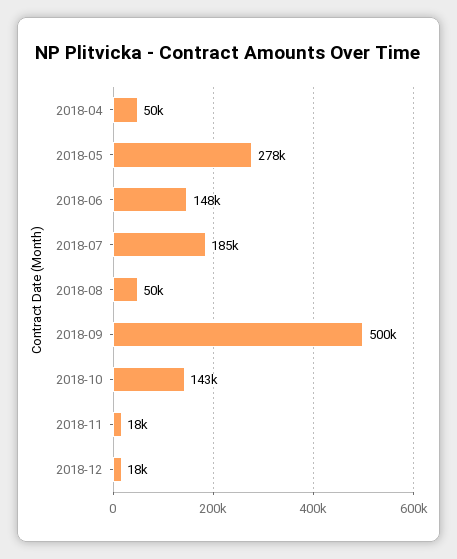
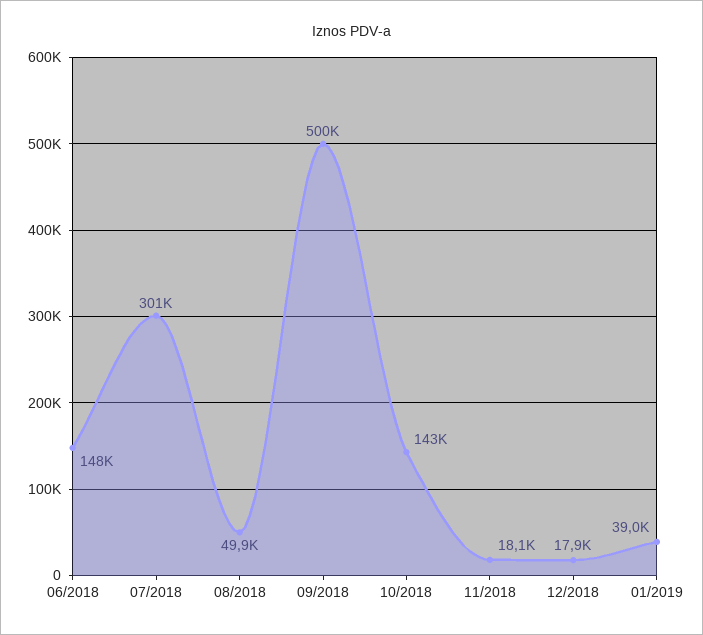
2018-04: 50000 -> none
2018-05: 278000 -> none
2018-07: 185000 -> 301000
01/2019: none -> 39000

